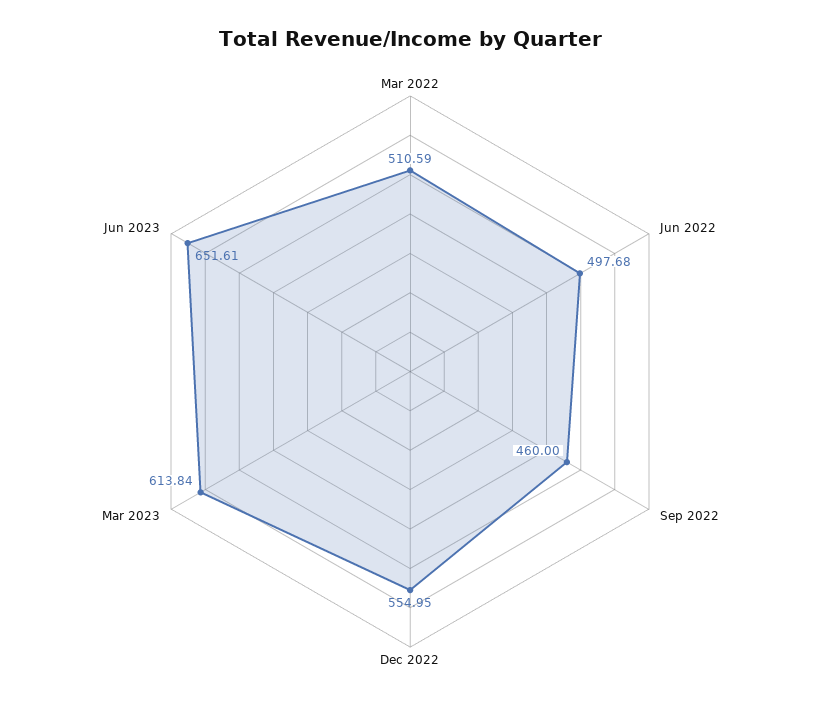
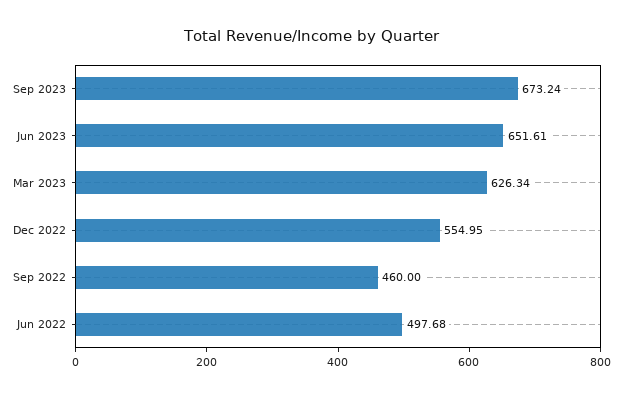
Mar 2022: 510.59 -> none
Mar 2023: 613.84 -> 626.34
Sep 2023: none -> 673.24

